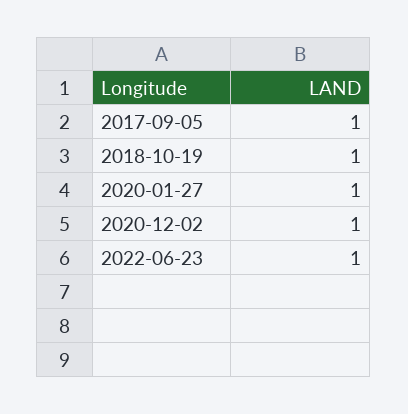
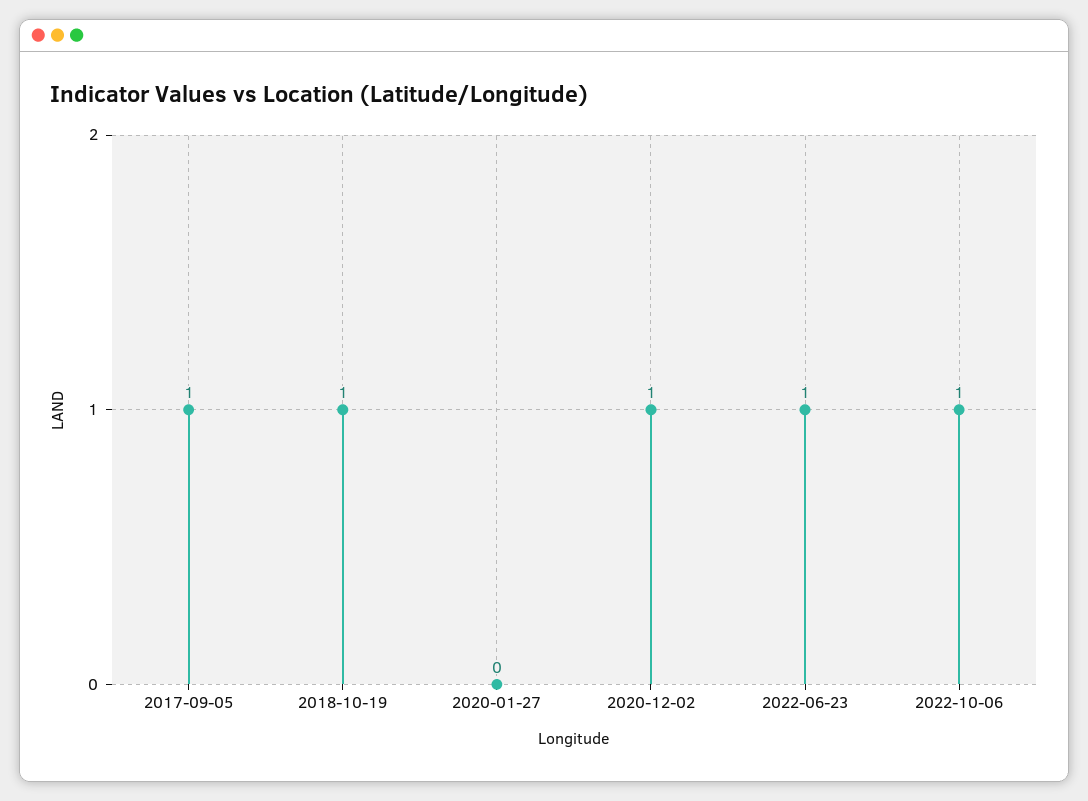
2020-01-27: 1 -> 0
2022-10-06: none -> 1

